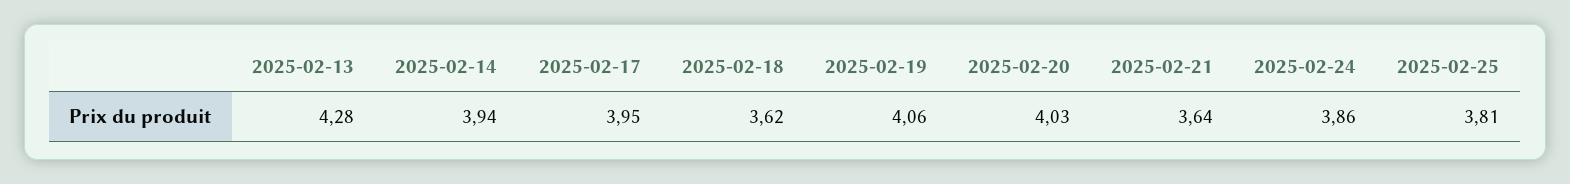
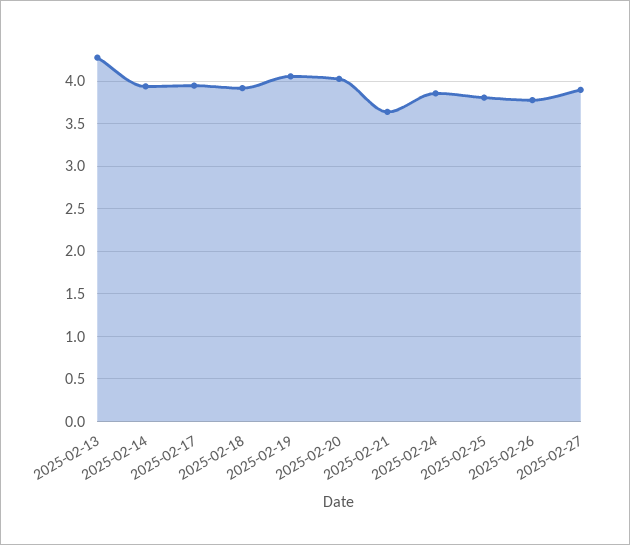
2025-02-18: 3.62 -> 3.9
2025-02-26: none -> 3.8
2025-02-27: none -> 3.9

